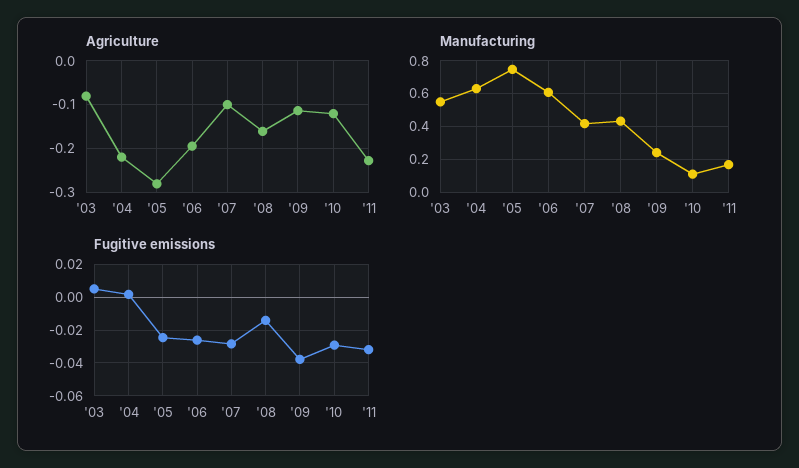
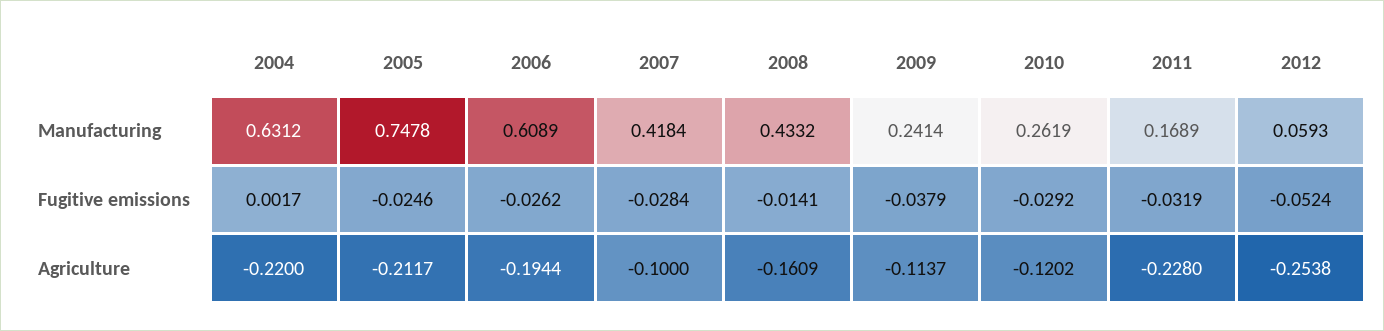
Agriculture, '03: -0.08 -> none
Agriculture, '05: -0.28 -> -0.2117
Manufacturing, '03: 0.55 -> none
Manufacturing, '10: 0.1 -> 0.2619
Fugitive emissions, '03: 0.005 -> none
Manufacturing, 2012: none -> 0.0593
Fugitive emissions, 2012: none -> -0.0524
Agriculture, 2012: none -> -0.2538

